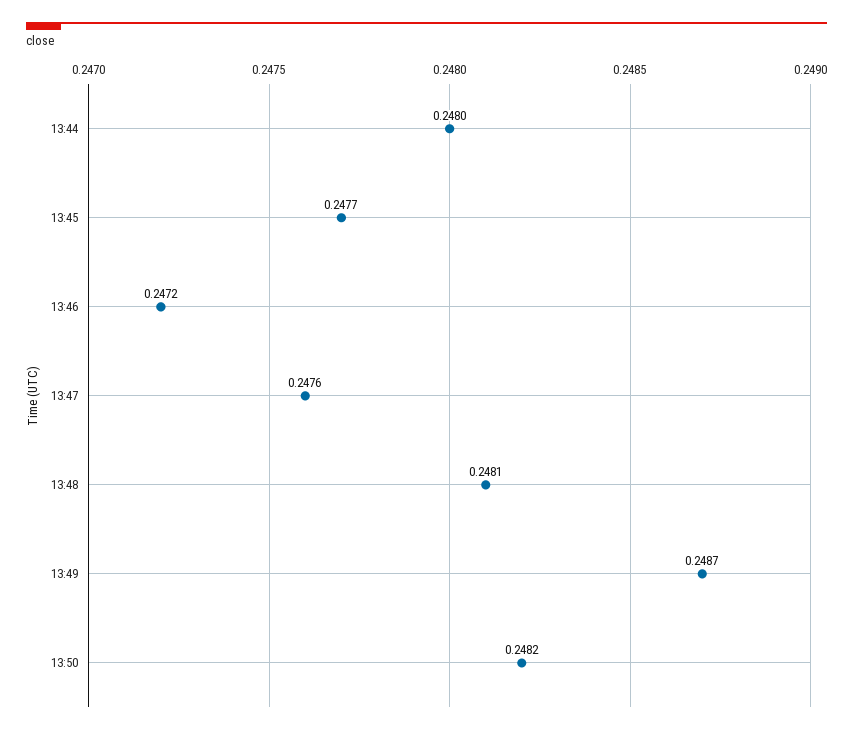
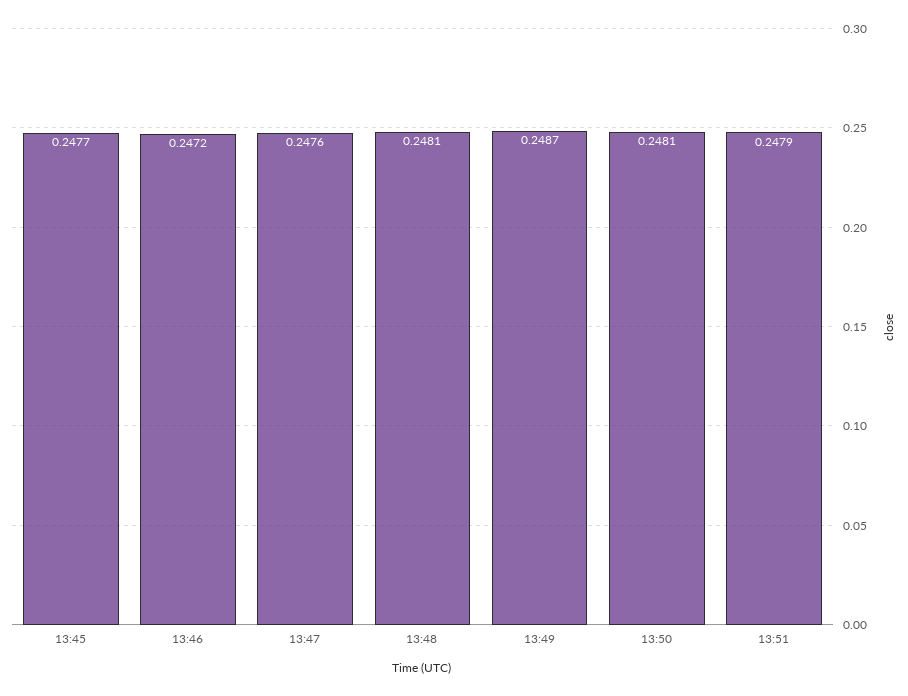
13:44: 0.248 -> none
13:50: 0.2482 -> 0.2481
13:51: none -> 0.2479

